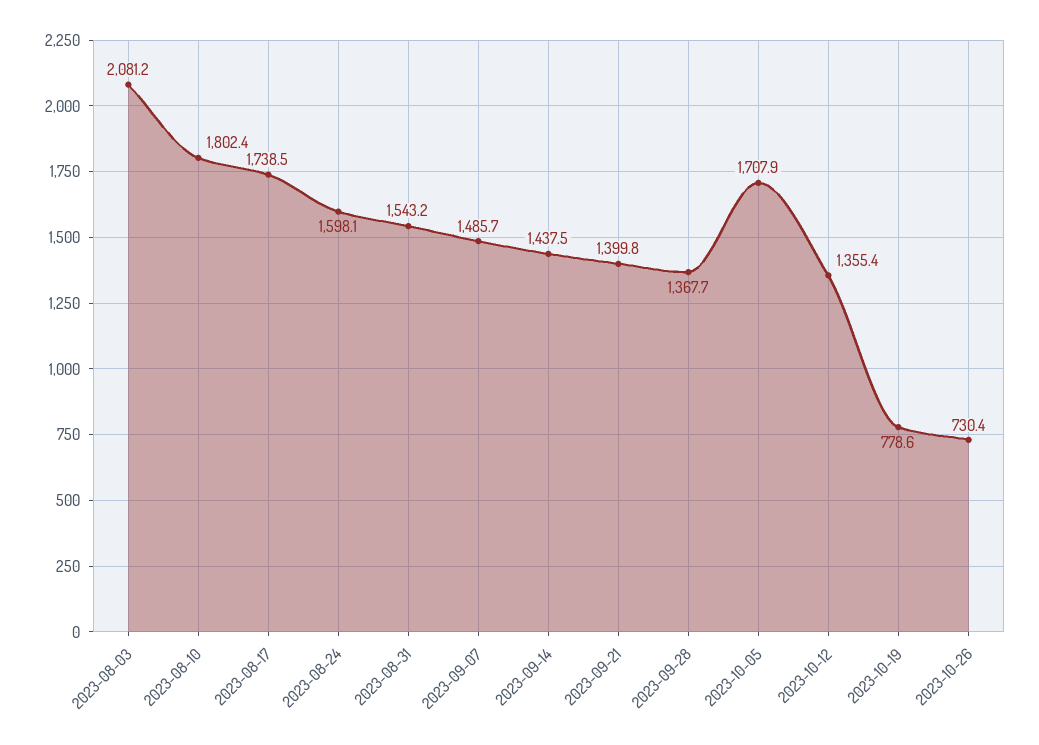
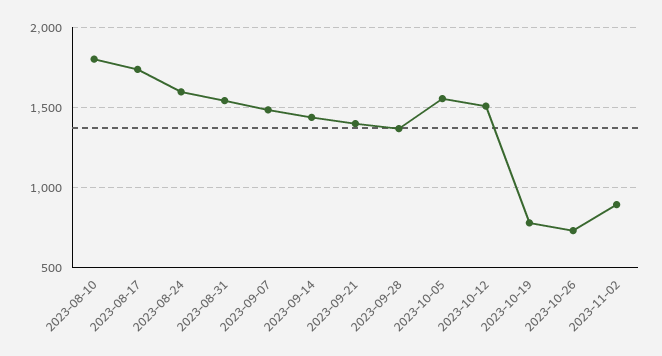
2023-08-03: 2081.2 -> none
2023-10-05: 1707.9 -> 1550
2023-10-12: 1355.4 -> 1500
2023-11-02: none -> 900

